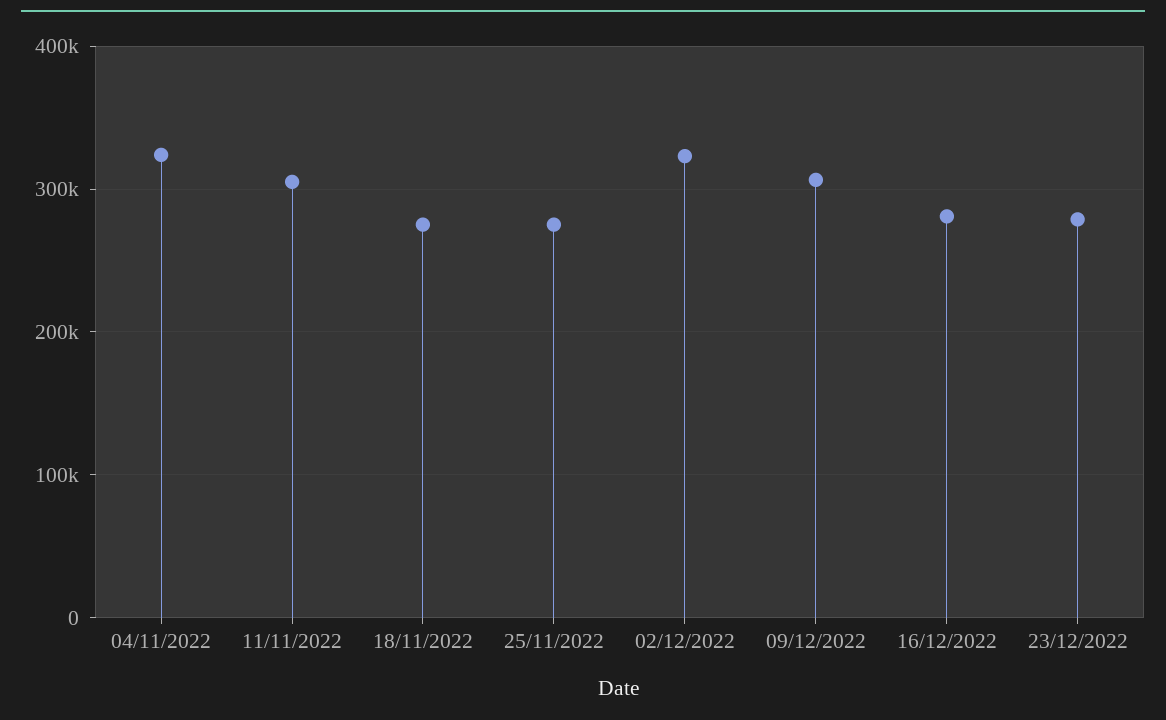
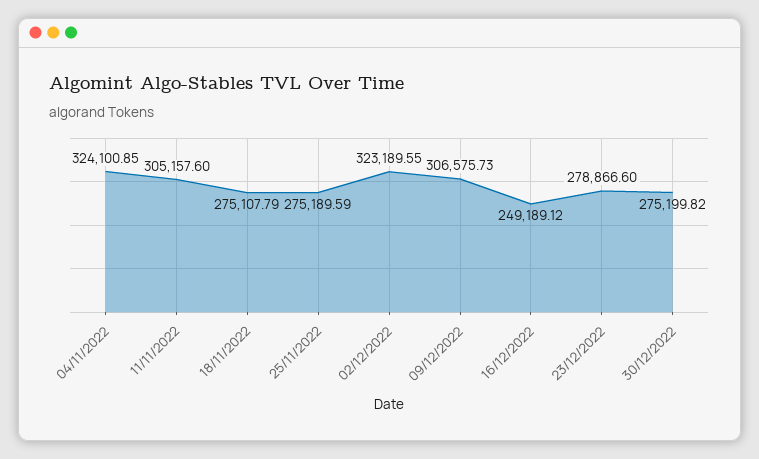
16/12/2022: 280000 -> 249189.12
30/12/2022: none -> 275199.82

